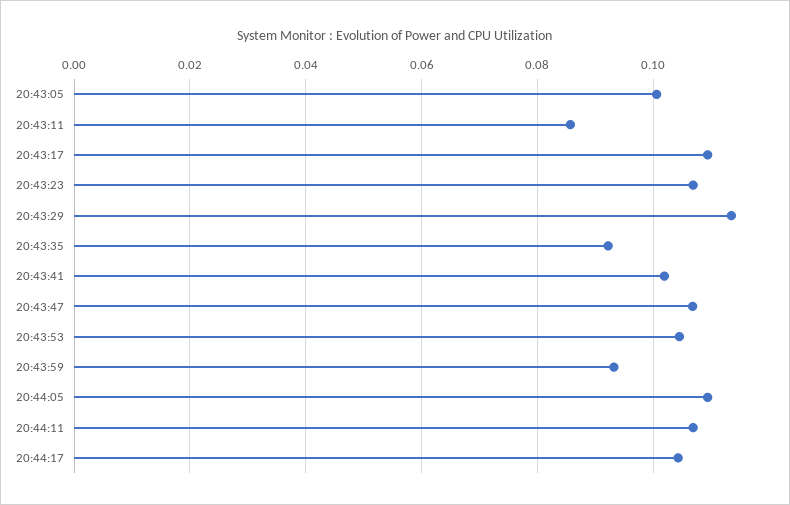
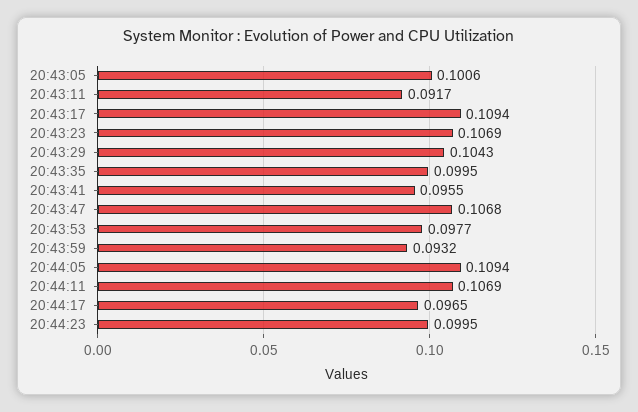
20:43:11: 0.086 -> 0.0917
20:43:29: 0.114 -> 0.1043
20:43:35: 0.092 -> 0.0995
20:43:41: 0.102 -> 0.0955
20:43:53: 0.104 -> 0.0977
20:44:17: 0.104 -> 0.0965
20:44:23: none -> 0.0995

